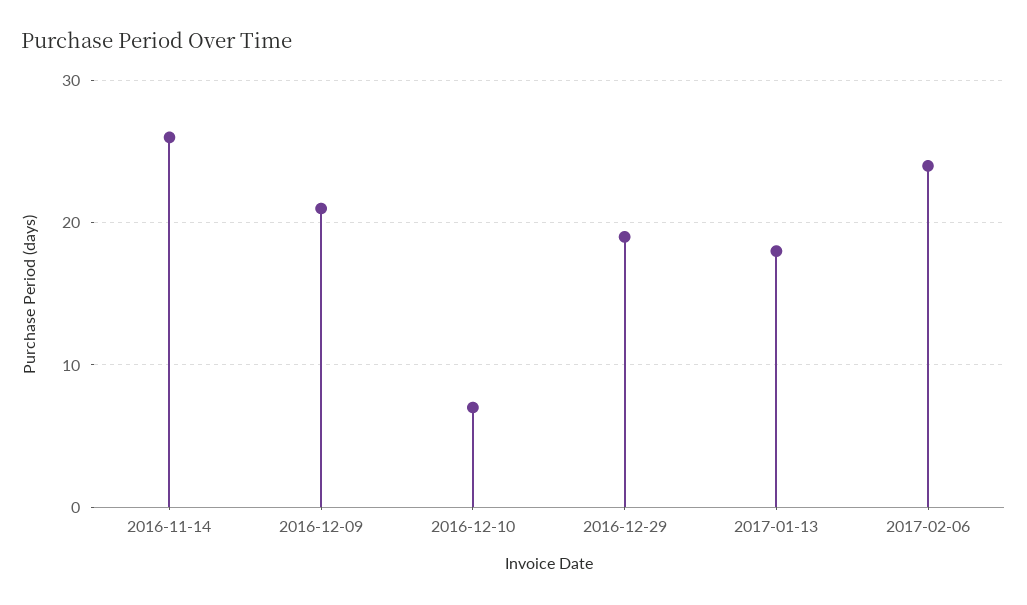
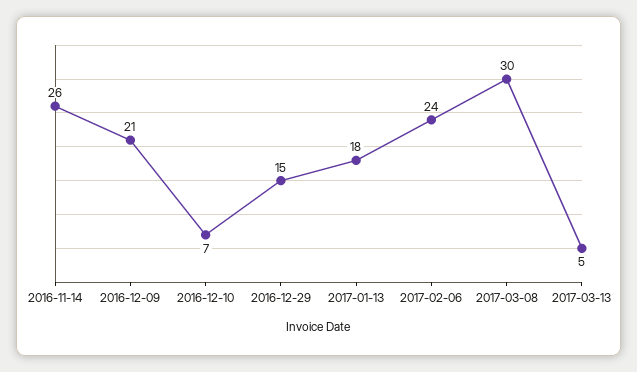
2016-12-29: 19 -> 15
2017-03-08: none -> 30
2017-03-13: none -> 5

